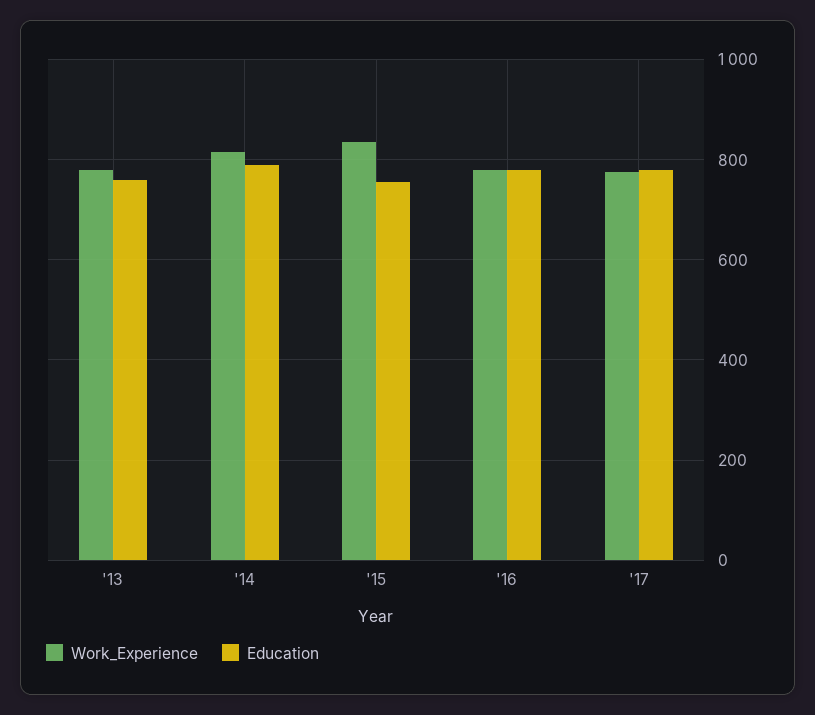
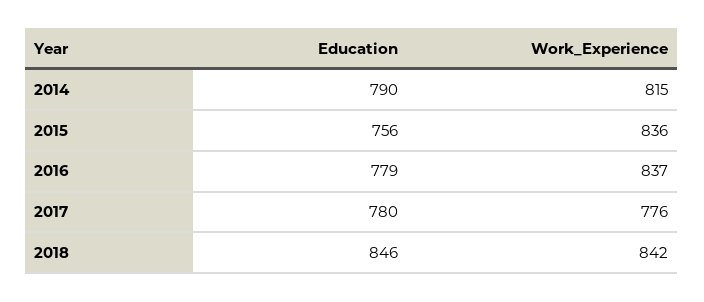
Work_Experience, '13: 780 -> none
Education, '13: 760 -> none
Work_Experience, '16: 780 -> 837
Education, 2018: none -> 846
Work_Experience, 2018: none -> 842

